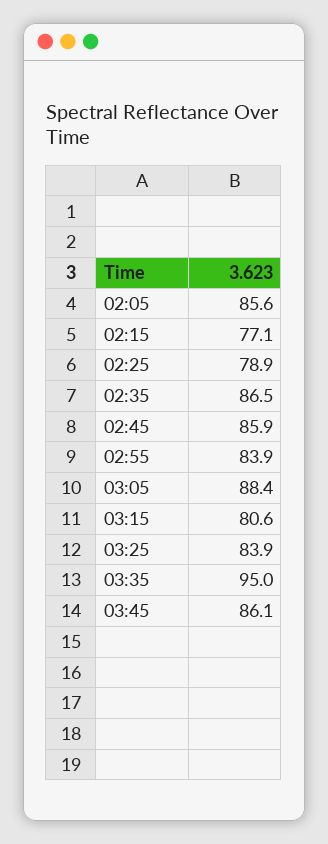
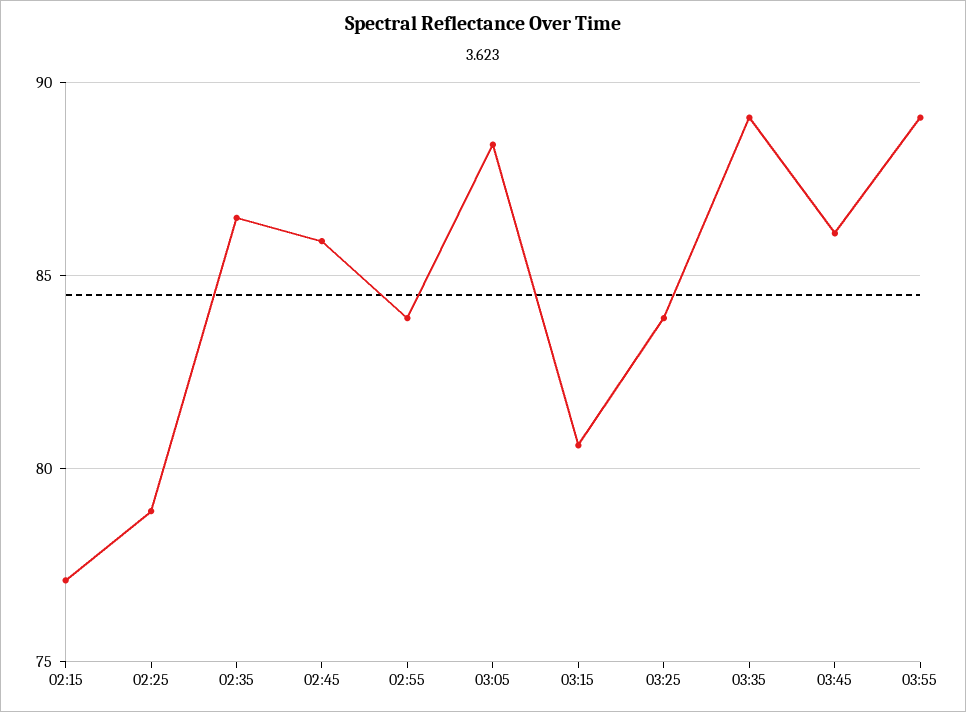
02:05: 85.6 -> none
03:35: 95 -> 89
03:55: none -> 89

